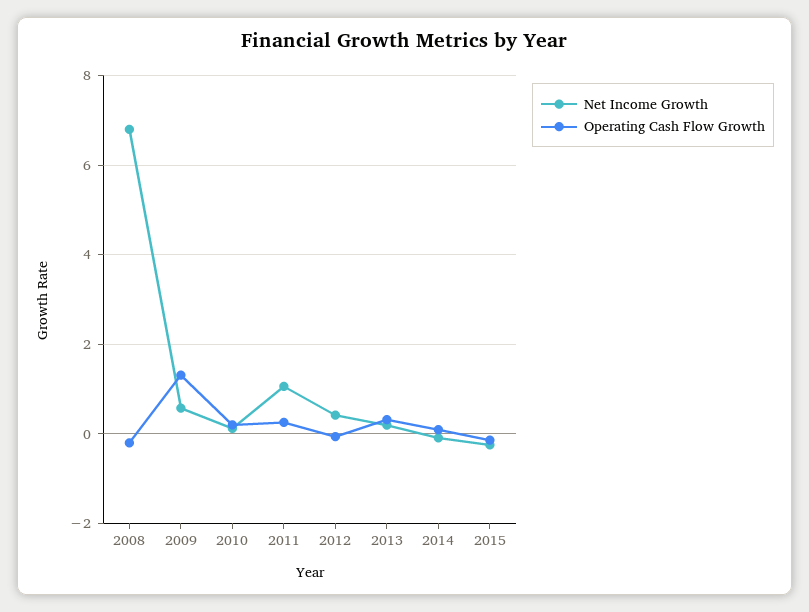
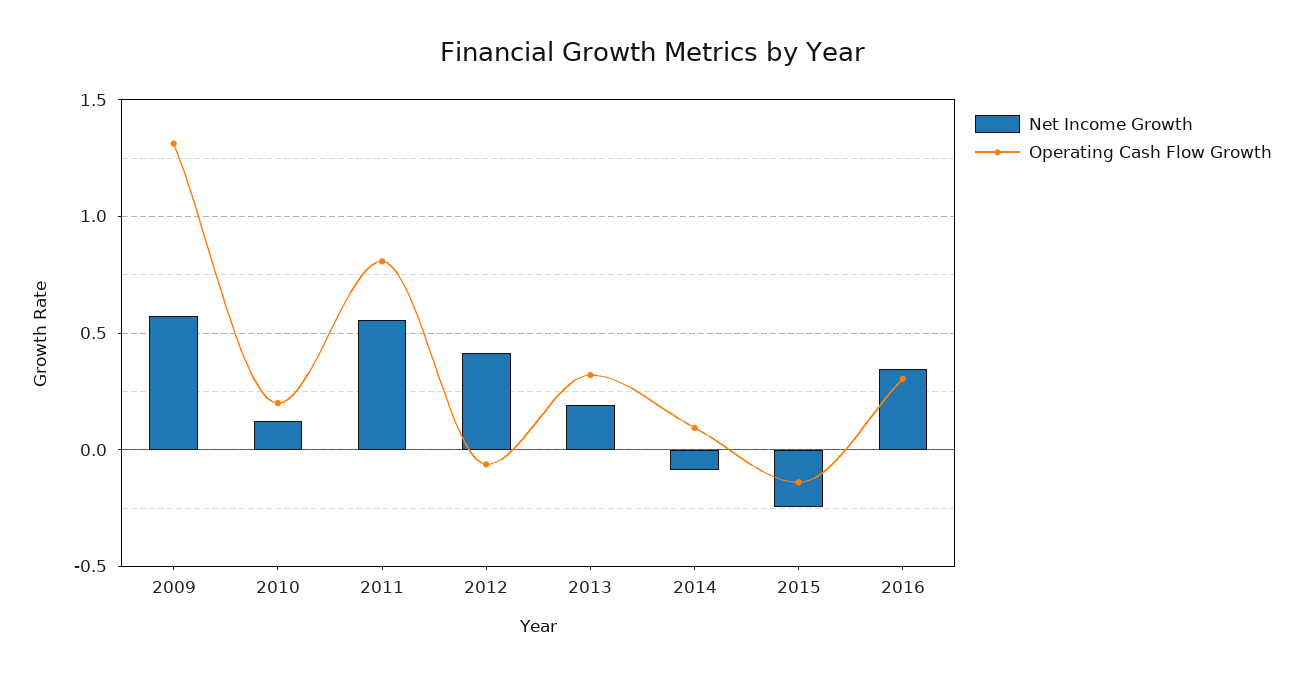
Net Income Growth, 2008: 6.8 -> none
Operating Cash Flow Growth, 2008: -0.2 -> none
Net Income Growth, 2011: 1 -> 0.55
Operating Cash Flow Growth, 2011: 0.2 -> 0.8
Net Income Growth, 2016: none -> 0.35
Operating Cash Flow Growth, 2016: none -> 0.3

